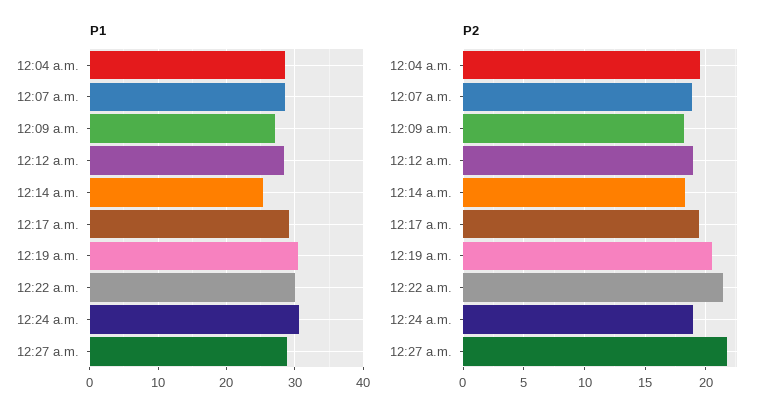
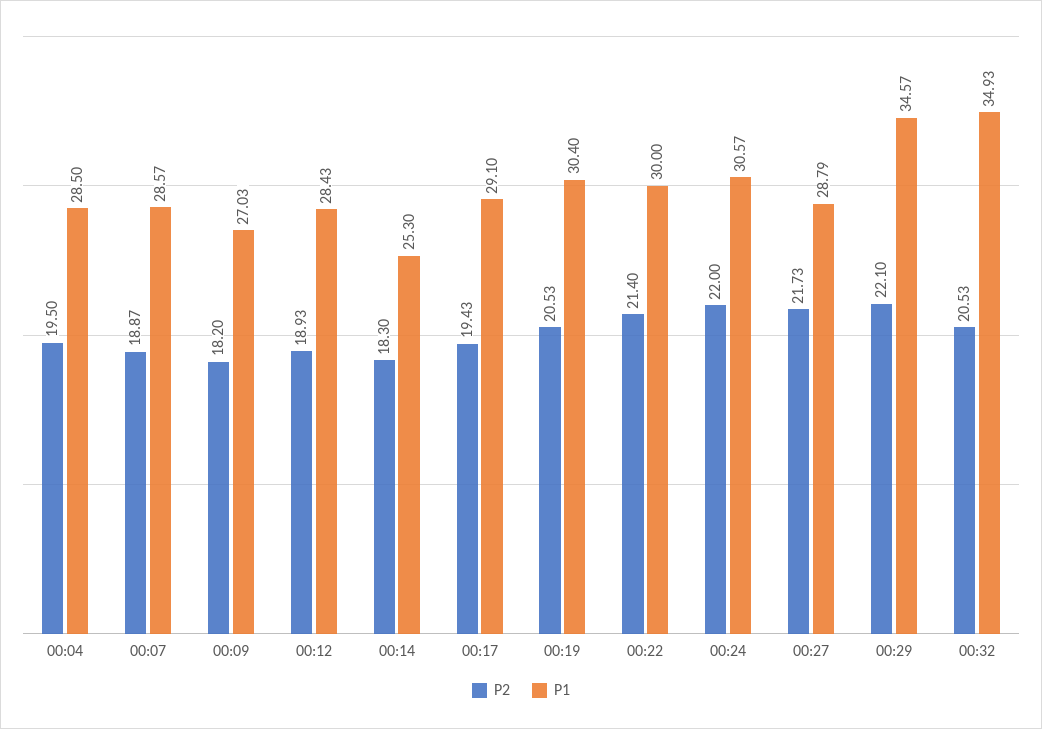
P2, 12:24 a.m.: 19 -> 22
P2, 00:29: none -> 22.1
P1, 00:29: none -> 34.57
P2, 00:32: none -> 20.53
P1, 00:32: none -> 34.93

